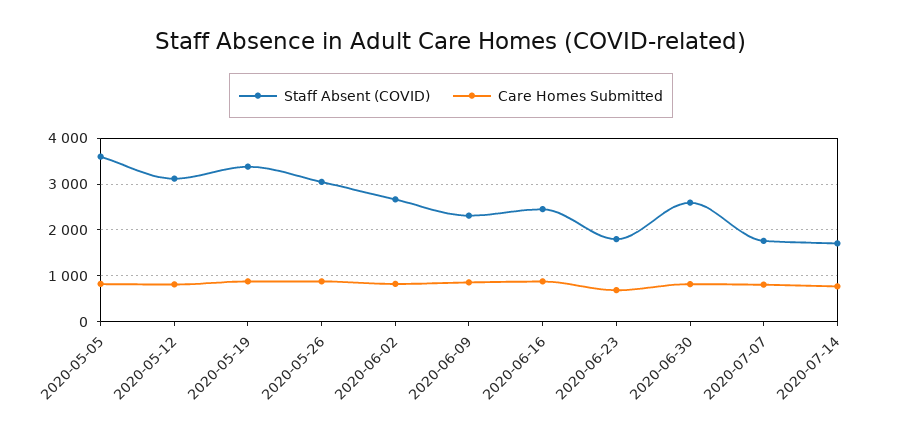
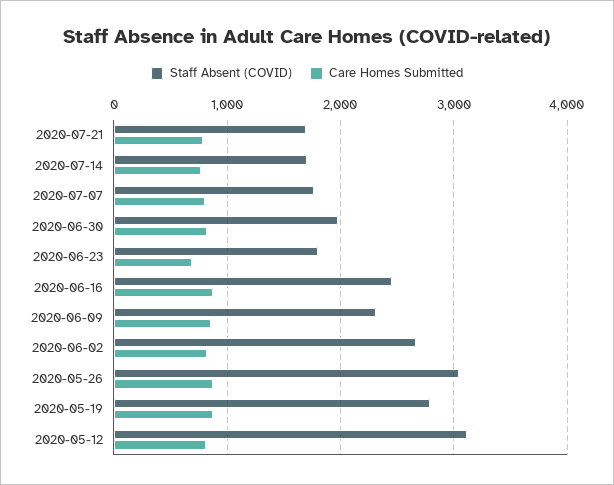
Staff Absent (COVID), 2020-05-05: 3600 -> none
Care Homes Submitted, 2020-05-05: 800 -> none
Staff Absent (COVID), 2020-05-19: 3400 -> 2800
Staff Absent (COVID), 2020-06-30: 2600 -> 2000
Staff Absent (COVID), 2020-07-21: none -> 1700
Care Homes Submitted, 2020-07-21: none -> 800

